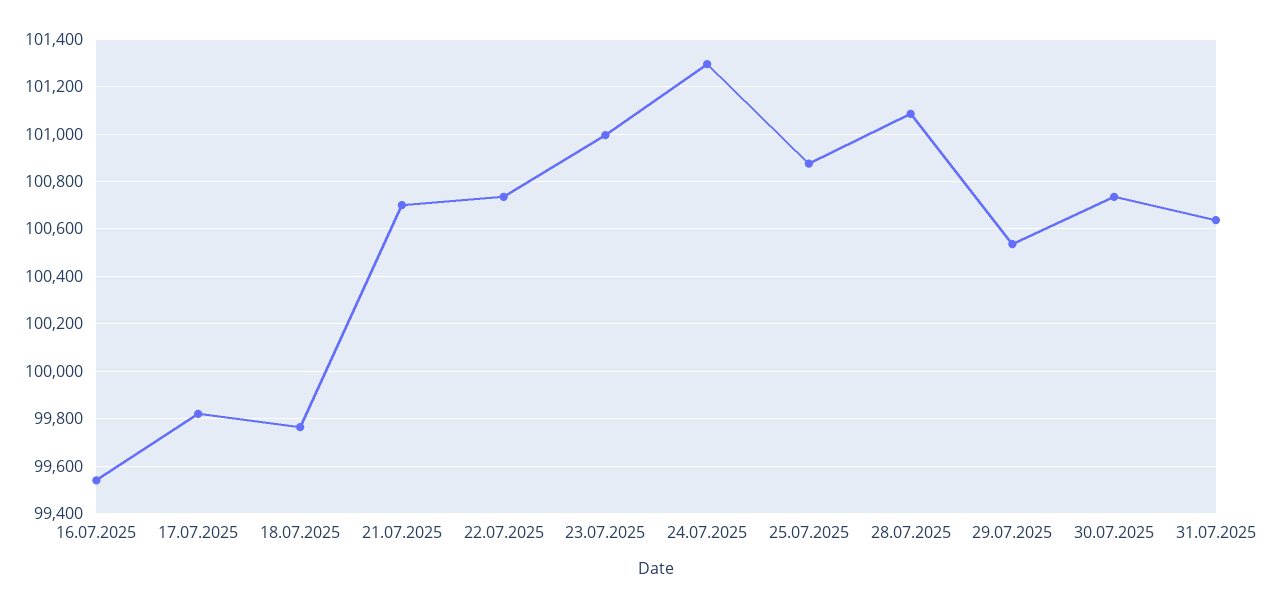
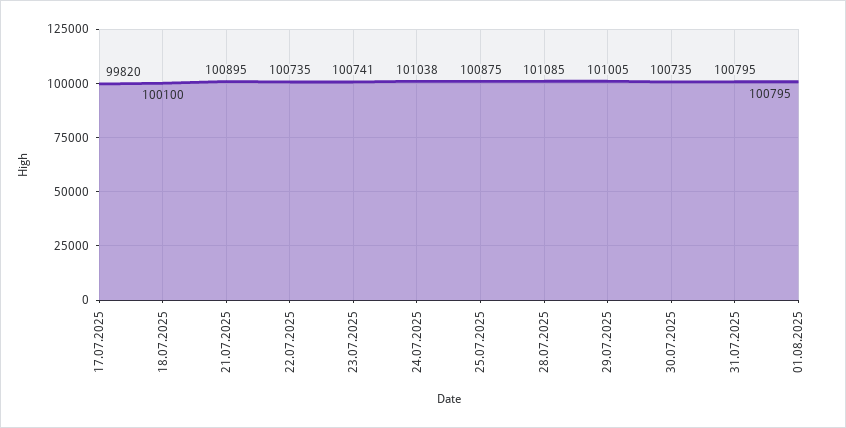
16.07.2025: 99550 -> none
18.07.2025: 99750 -> 100100
21.07.2025: 100700 -> 100895
23.07.2025: 101000 -> 100741
24.07.2025: 101300 -> 101038
29.07.2025: 100550 -> 101005
31.07.2025: 100650 -> 100795
01.08.2025: none -> 100795

